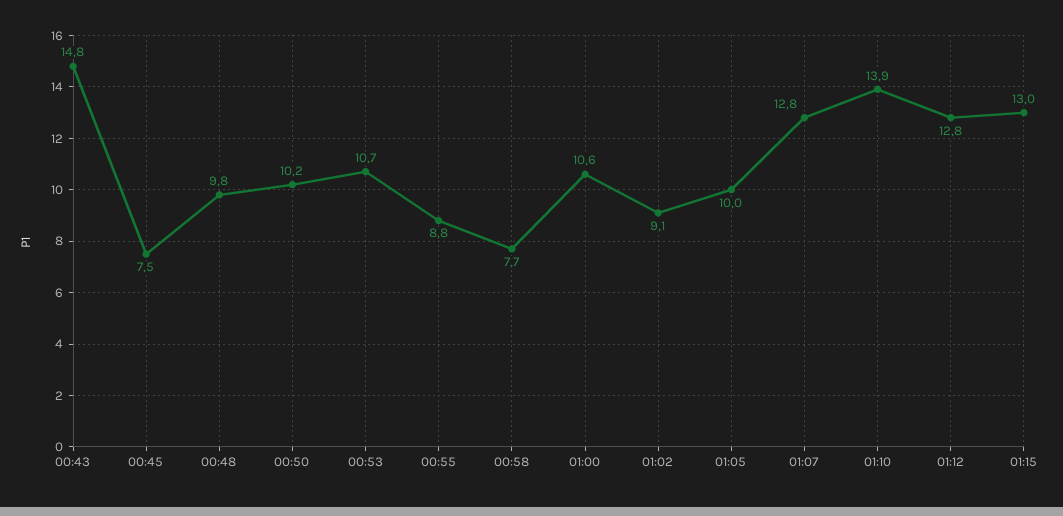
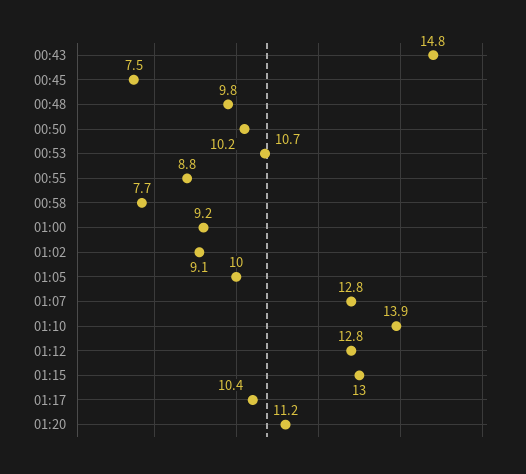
01:00: 10.6 -> 9.2
01:17: none -> 10.4
01:20: none -> 11.2

